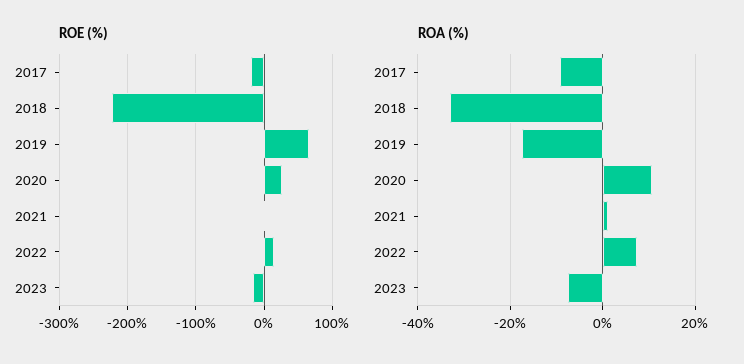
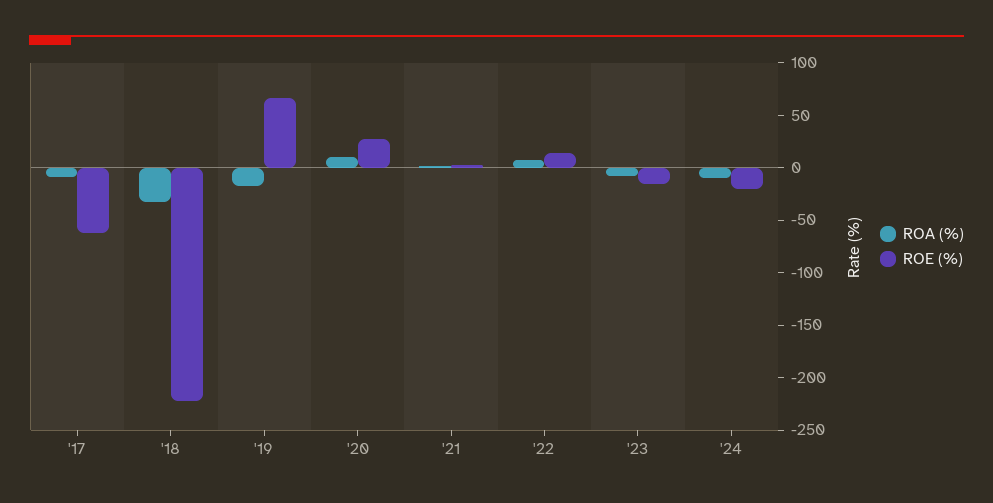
ROE (%), 2017: -20 -> -60
ROA (%), '24: none -> -10
ROE (%), '24: none -> -20

